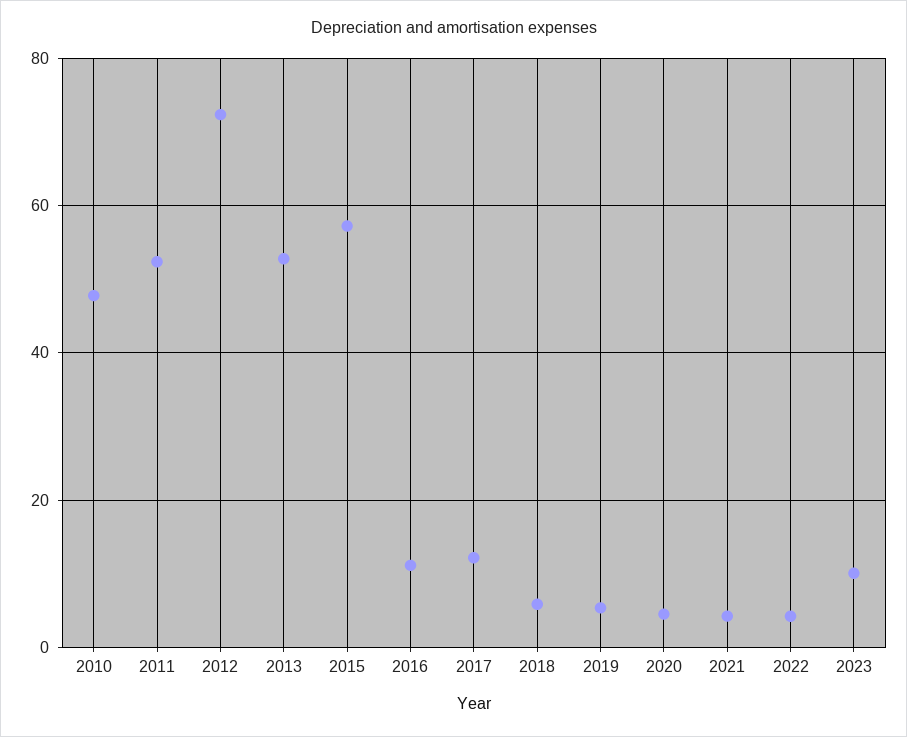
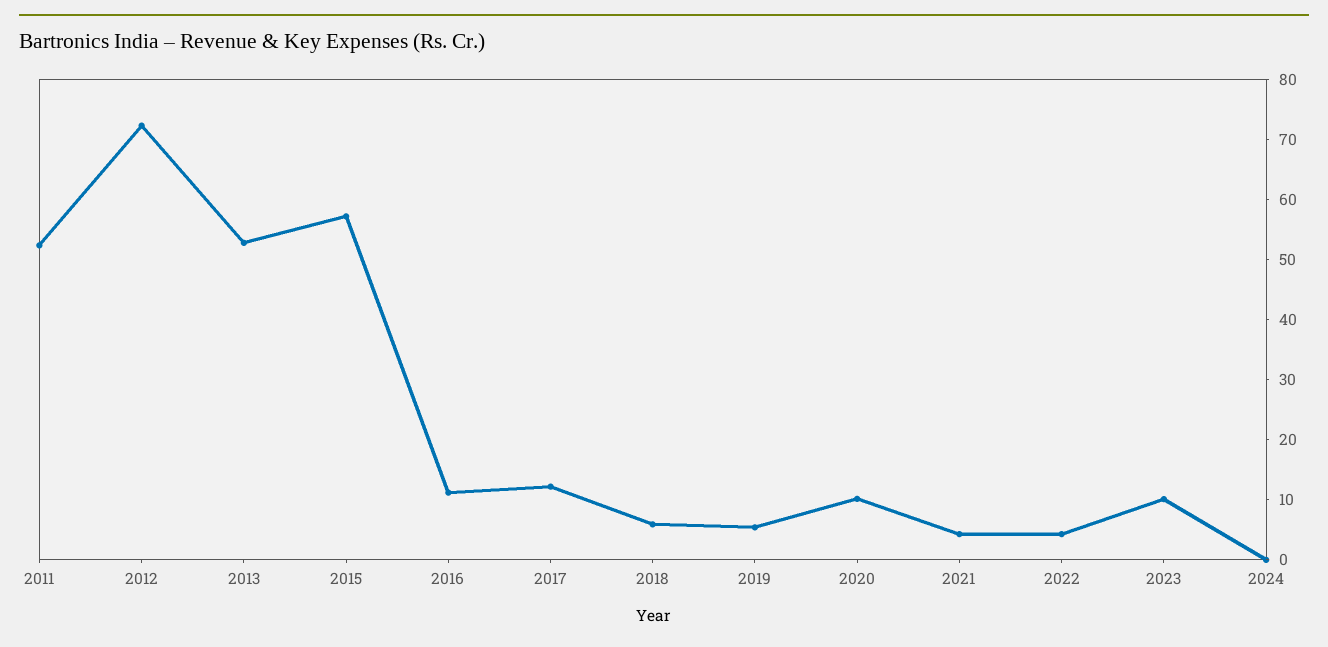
2010: 48 -> none
2020: 4 -> 10
2024: none -> 0

